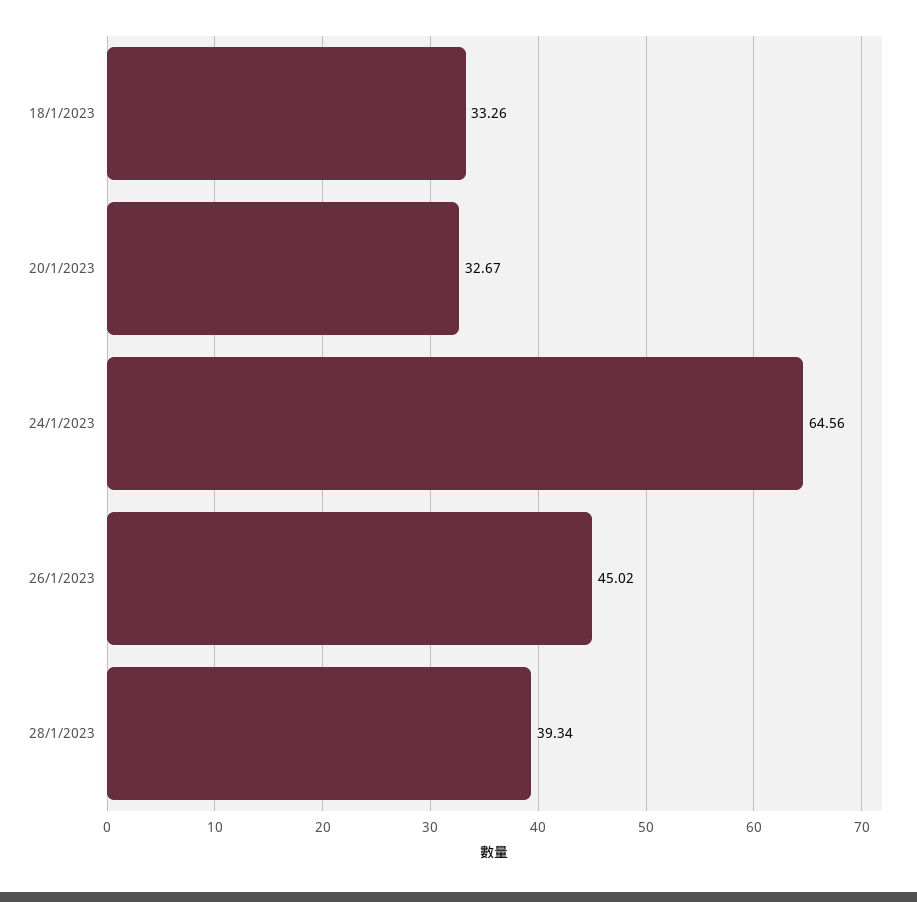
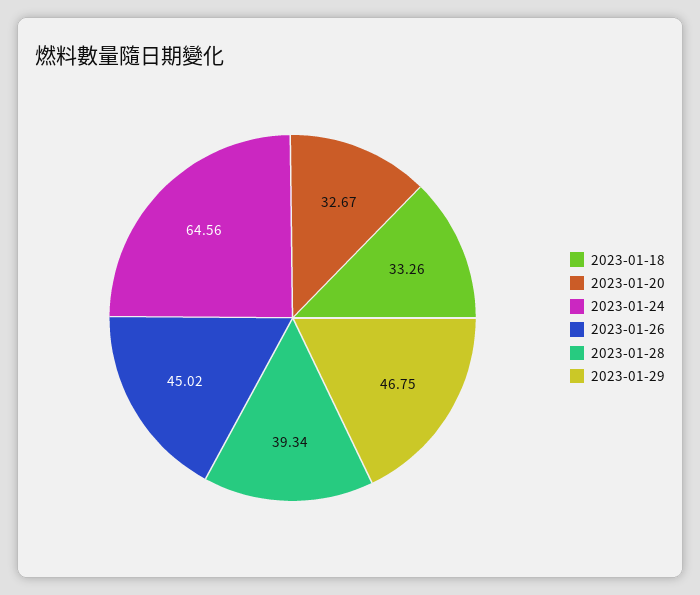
2023-01-29: none -> 46.75

